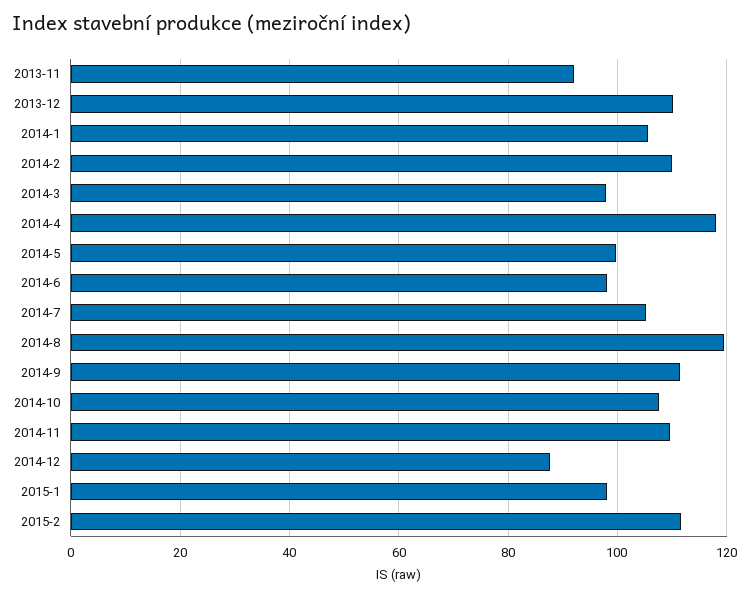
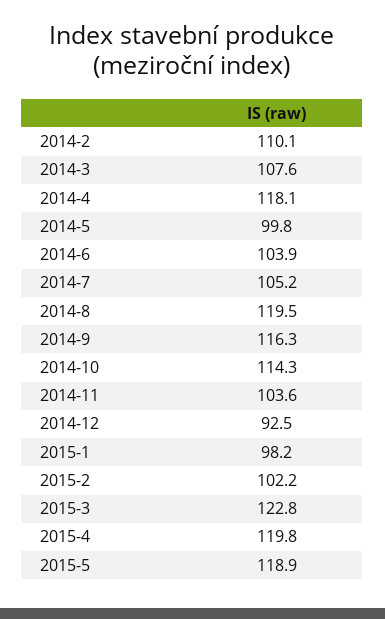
2013-11: 92 -> none
2013-12: 110 -> none
2014-1: 106 -> none
2014-3: 98 -> 107.6
2014-6: 98 -> 103.9
2014-9: 112 -> 116.3
2014-10: 108 -> 114.3
2014-11: 110 -> 103.6
2014-12: 88 -> 92.5
2015-2: 112 -> 102.2
2015-3: none -> 122.8
2015-4: none -> 119.8
2015-5: none -> 118.9

